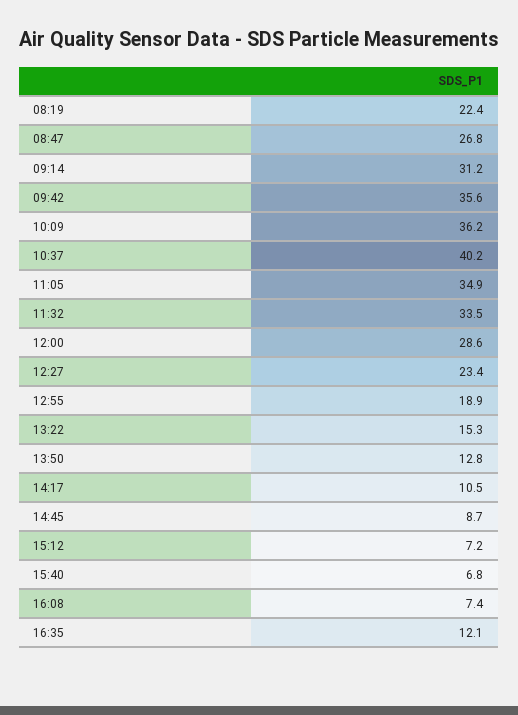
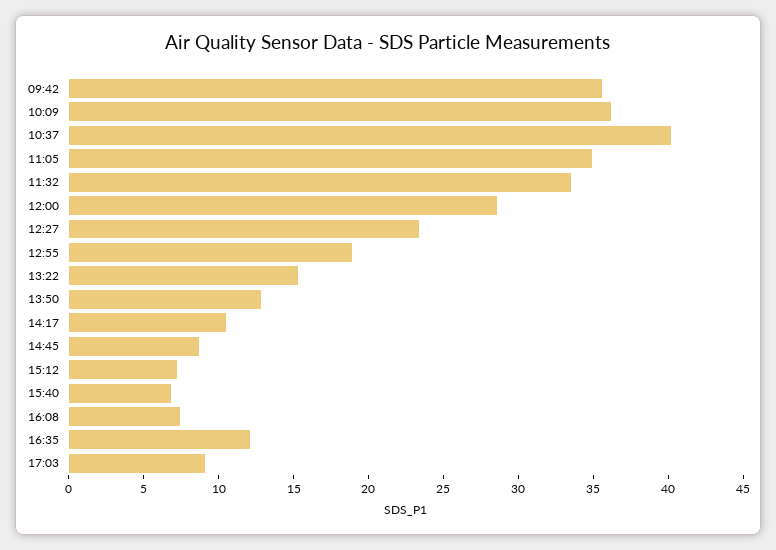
08:19: 22.4 -> none
08:47: 26.8 -> none
09:14: 31.2 -> none
17:03: none -> 9

